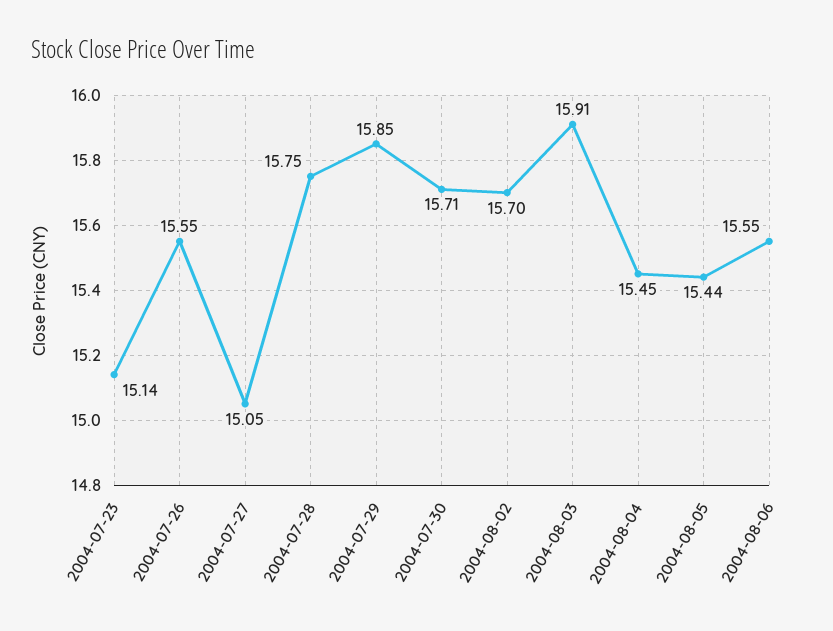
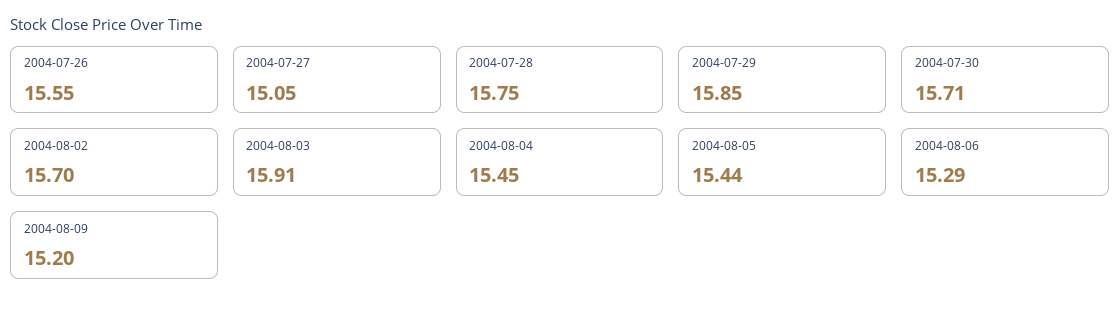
2004-07-23: 15.14 -> none
2004-08-06: 15.55 -> 15.29
2004-08-09: none -> 15.2

